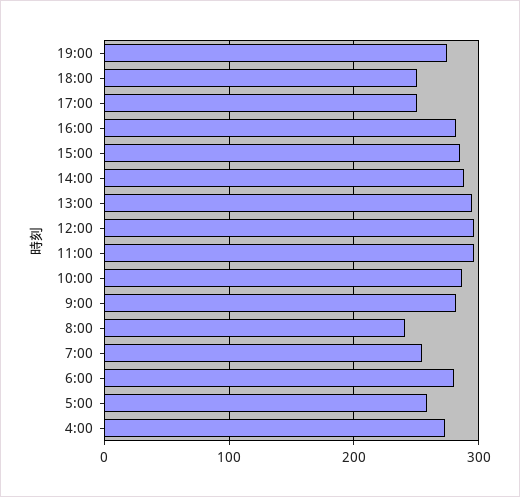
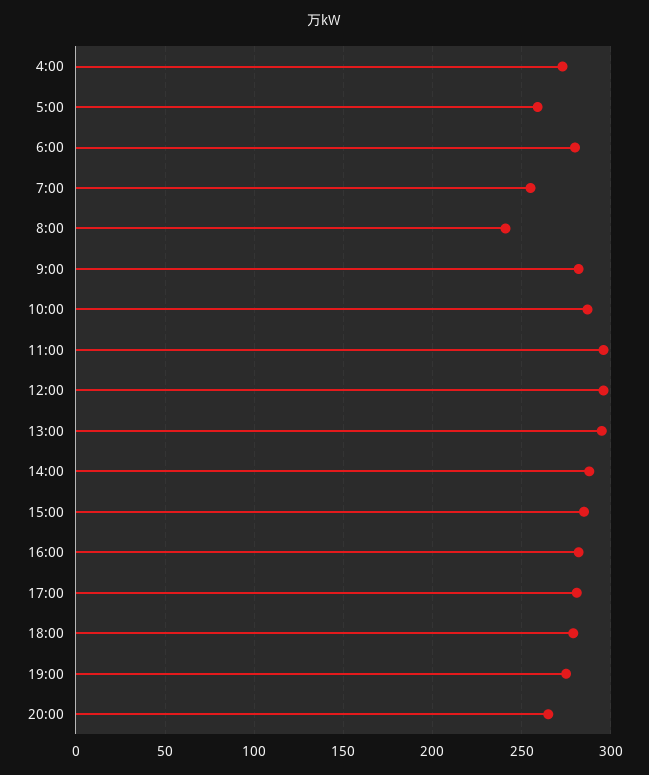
18:00: 250 -> 280
17:00: 250 -> 280
20:00: none -> 265

